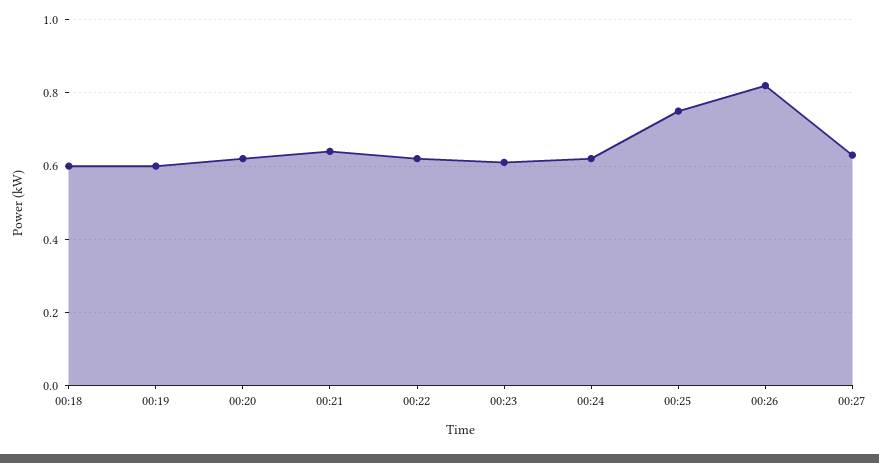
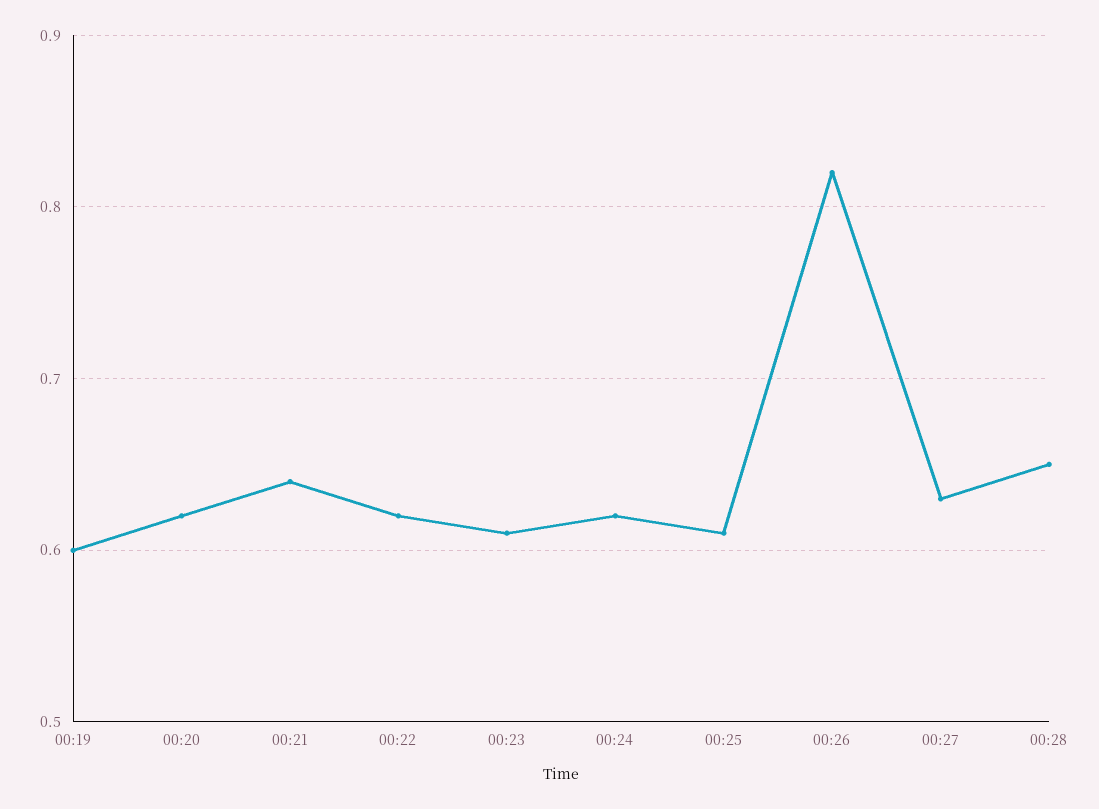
00:18: 0.6 -> none
00:25: 0.75 -> 0.61
00:28: none -> 0.65

